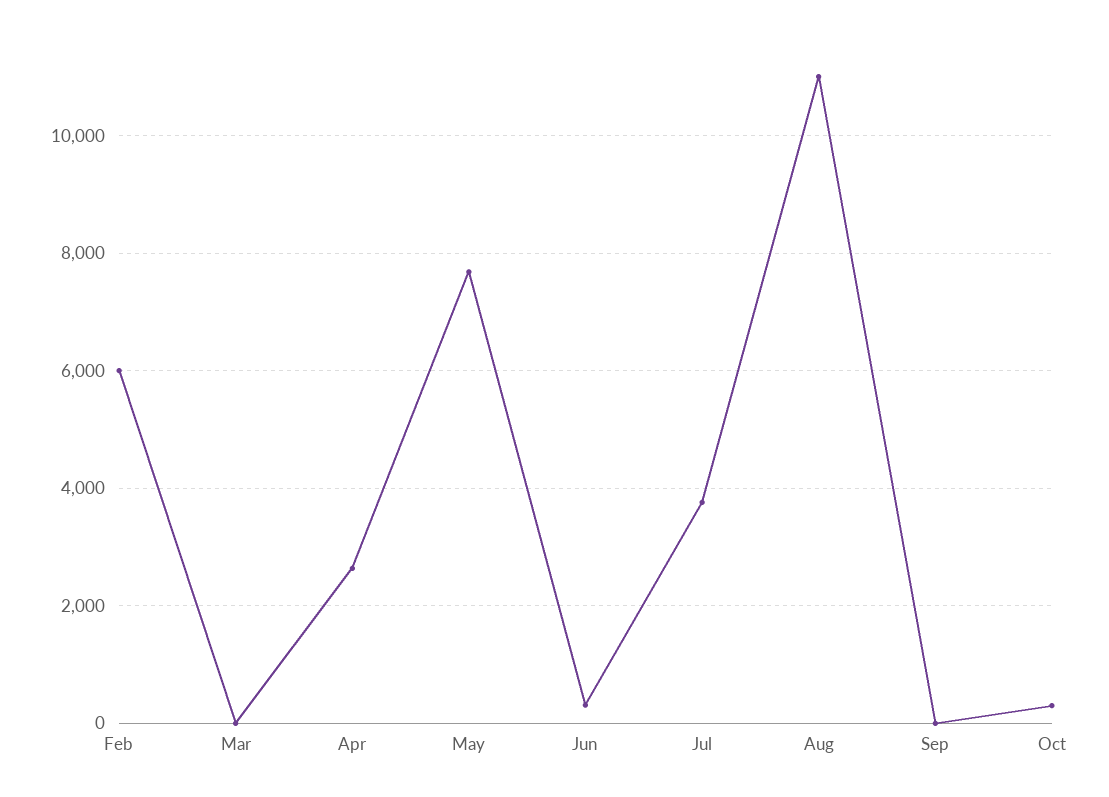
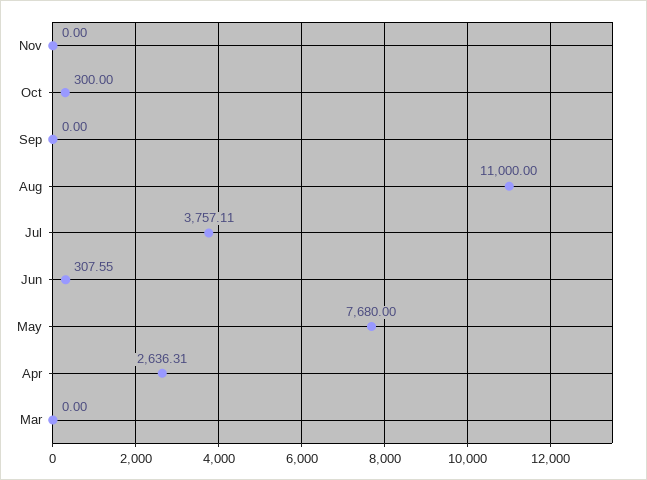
Feb: 6000 -> none
Nov: none -> 0

